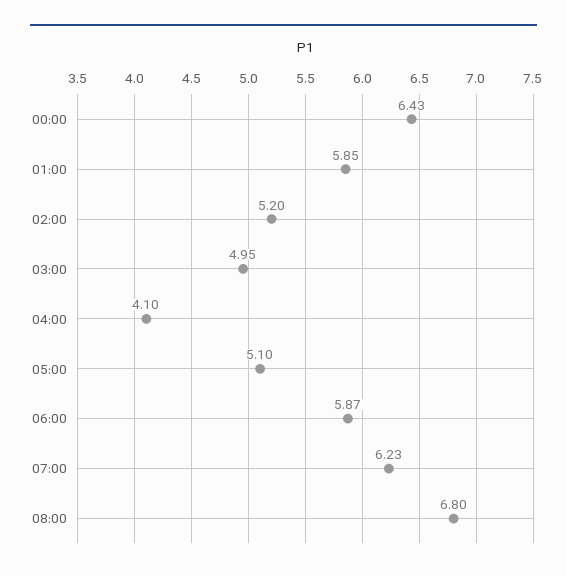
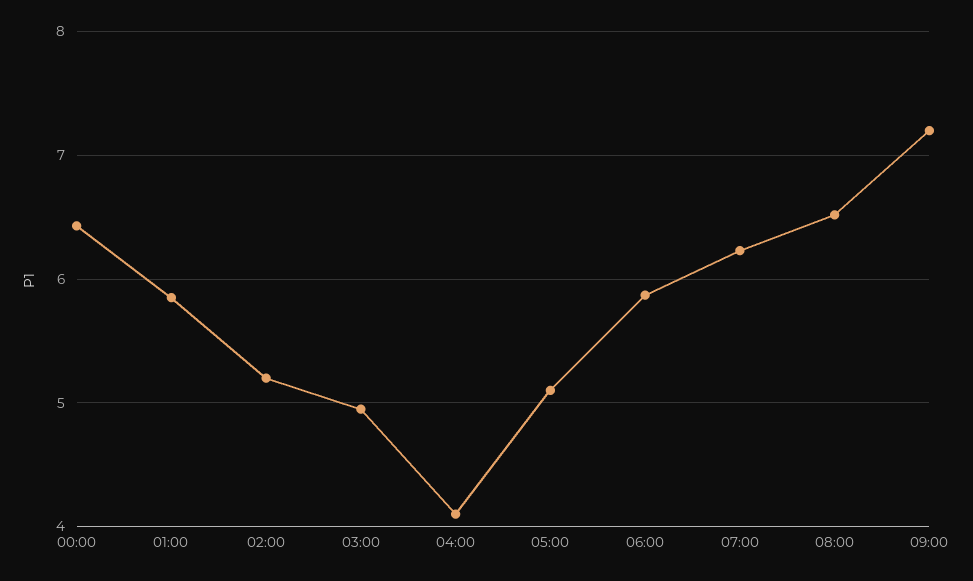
08:00: 6.8 -> 6.5
09:00: none -> 7.2

